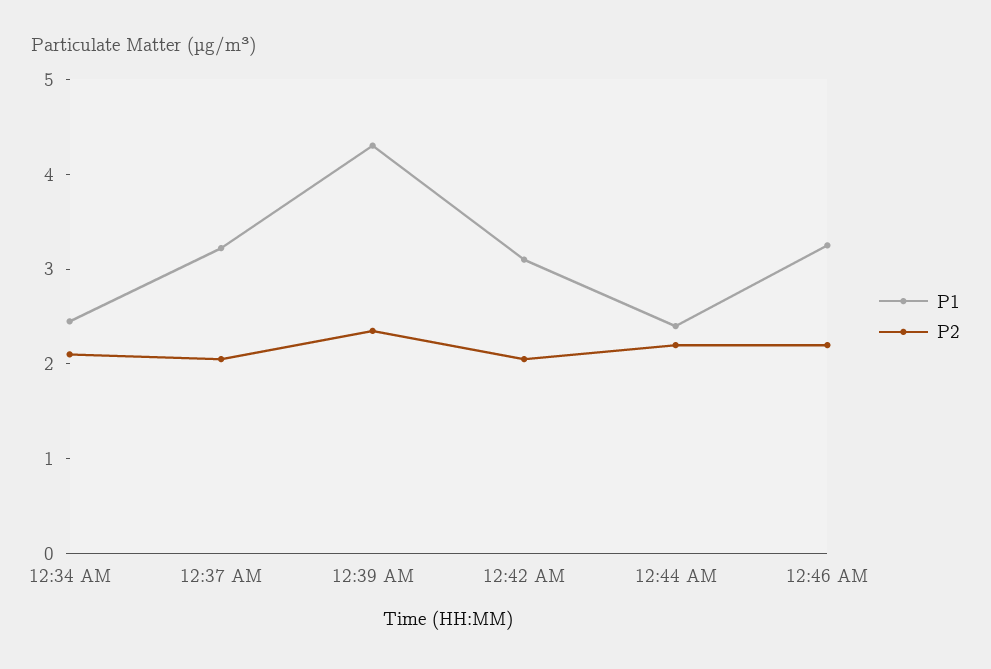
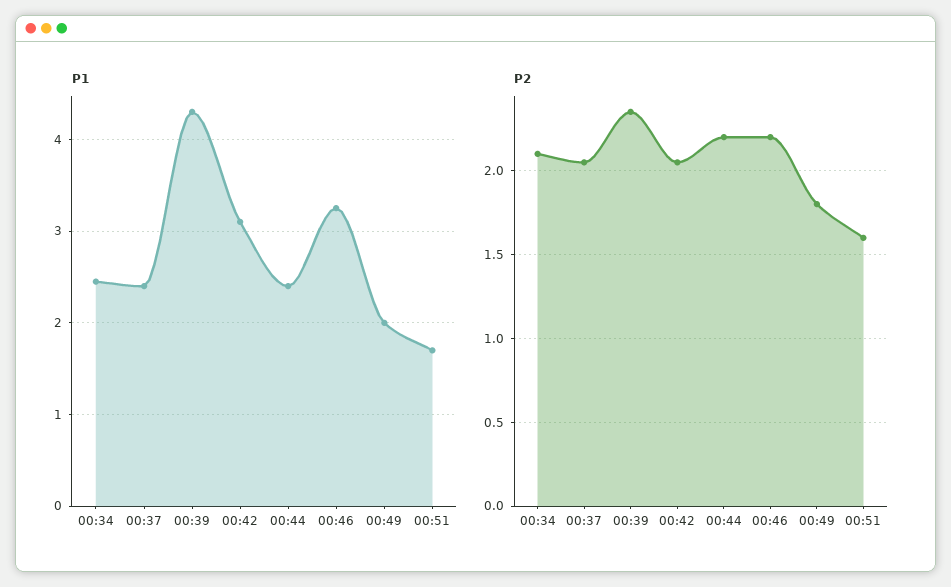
P1, 12:37 AM: 3.2 -> 2.4
P1, 00:49: none -> 2
P1, 00:51: none -> 1.7
P2, 00:49: none -> 1.8
P2, 00:51: none -> 1.6

